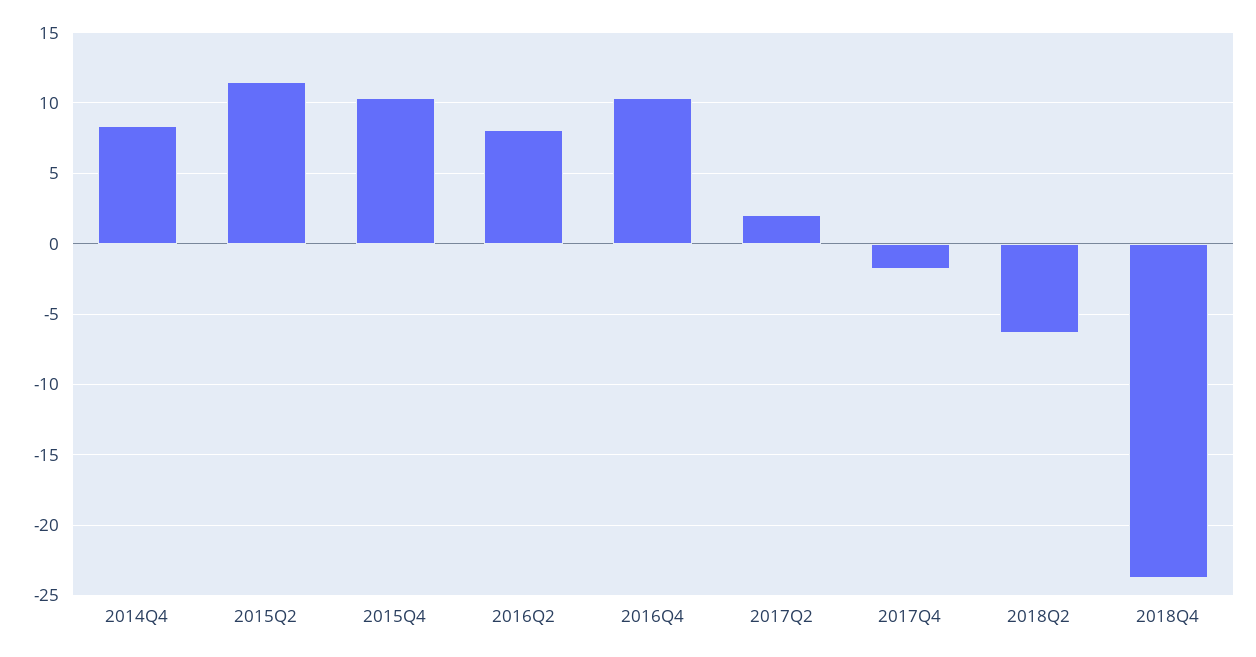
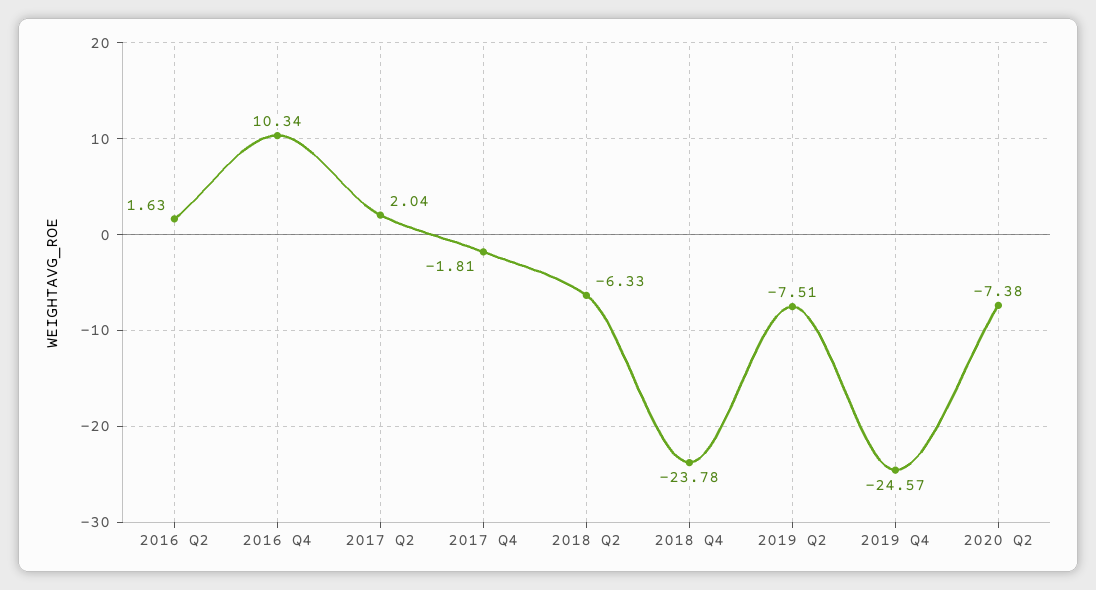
2014Q4: 8.5 -> none
2015Q2: 11.5 -> none
2015Q4: 10.5 -> none
2016Q2: 8 -> 1.63
2019 Q2: none -> -7.51
2019 Q4: none -> -24.57
2020 Q2: none -> -7.38

